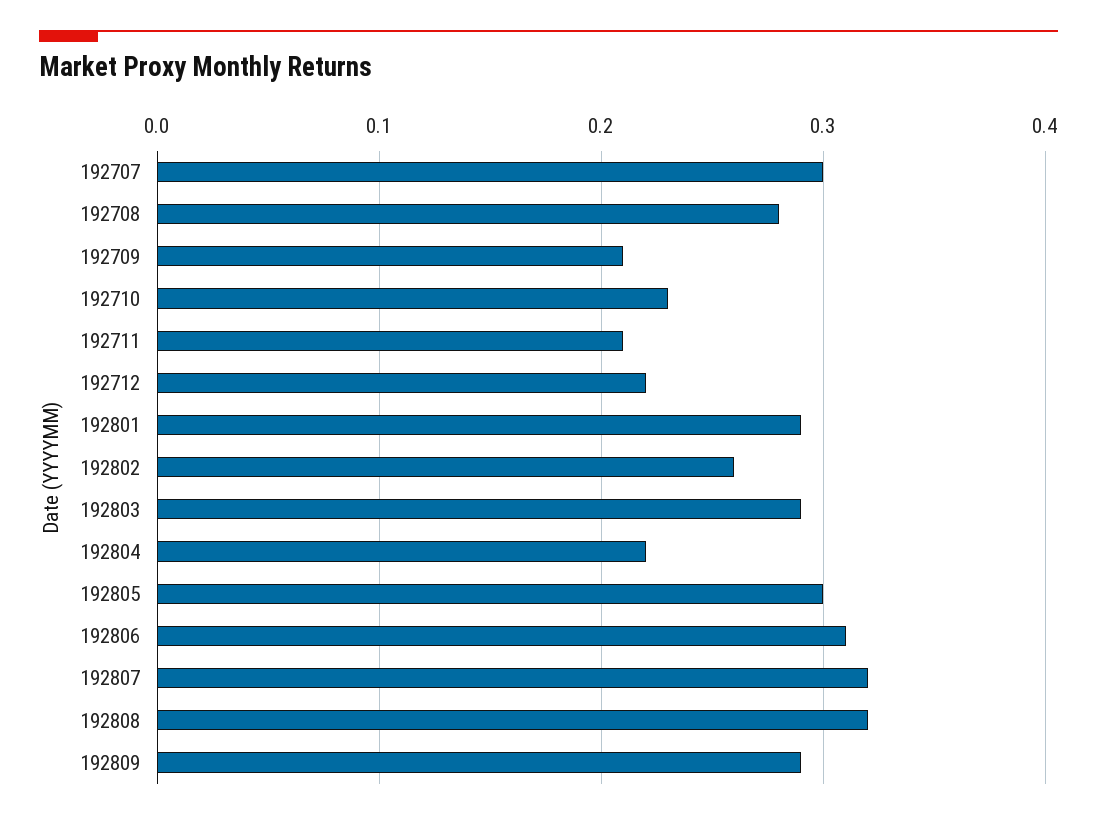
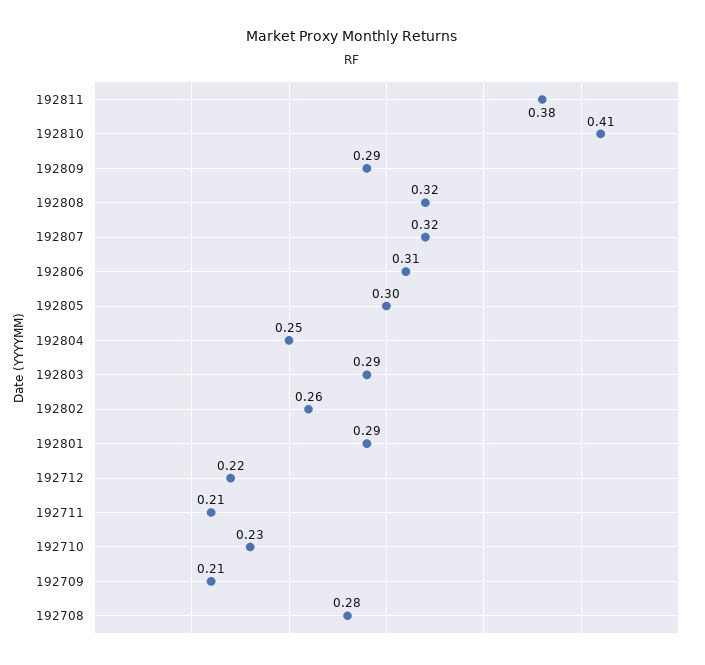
192707: 0.3 -> none
192804: 0.22 -> 0.25
192811: none -> 0.38
192810: none -> 0.41

